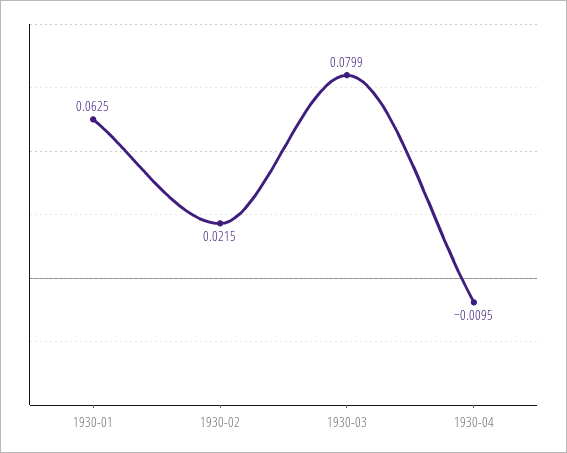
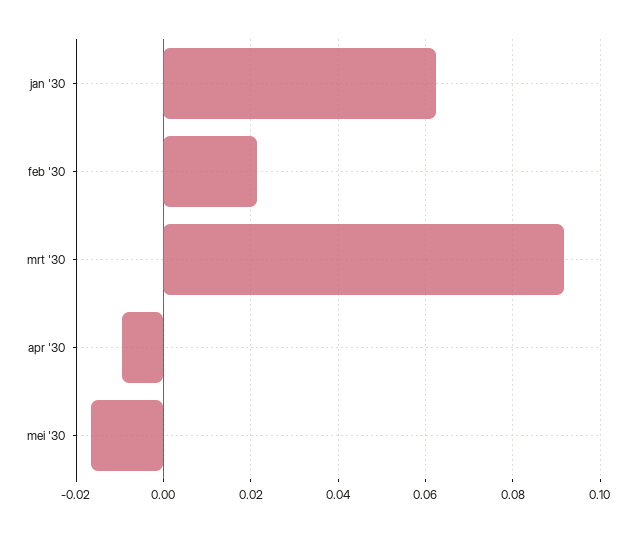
1930-03: 0.0799 -> 0.092
mei '30: none -> -0.016

